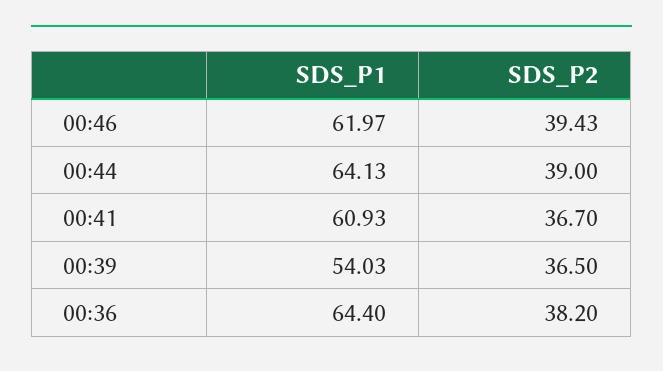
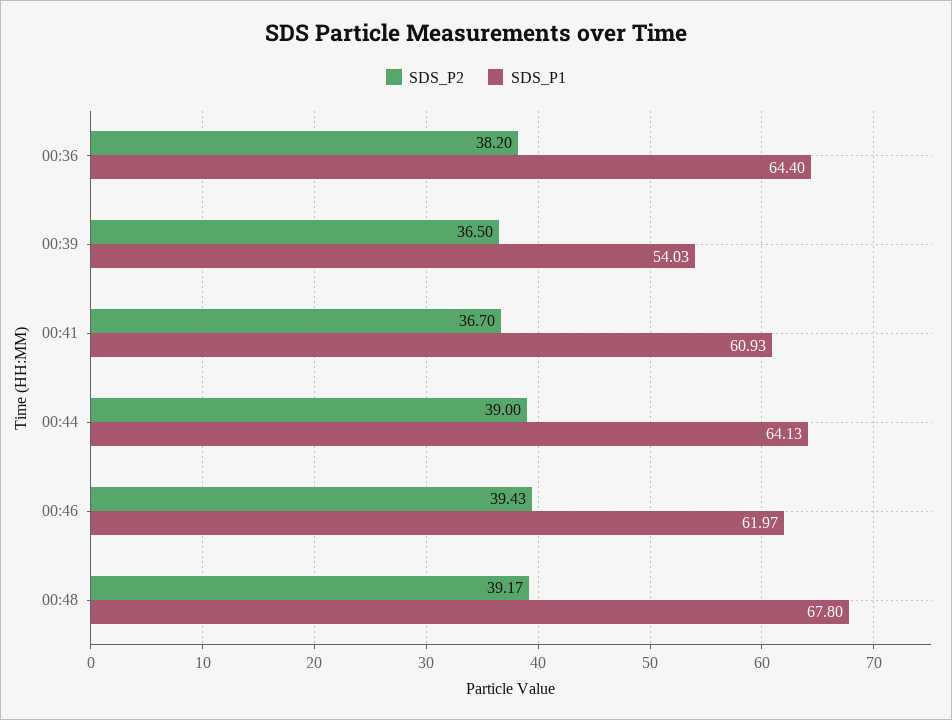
SDS_P2, 00:48: none -> 39.17
SDS_P1, 00:48: none -> 67.8

